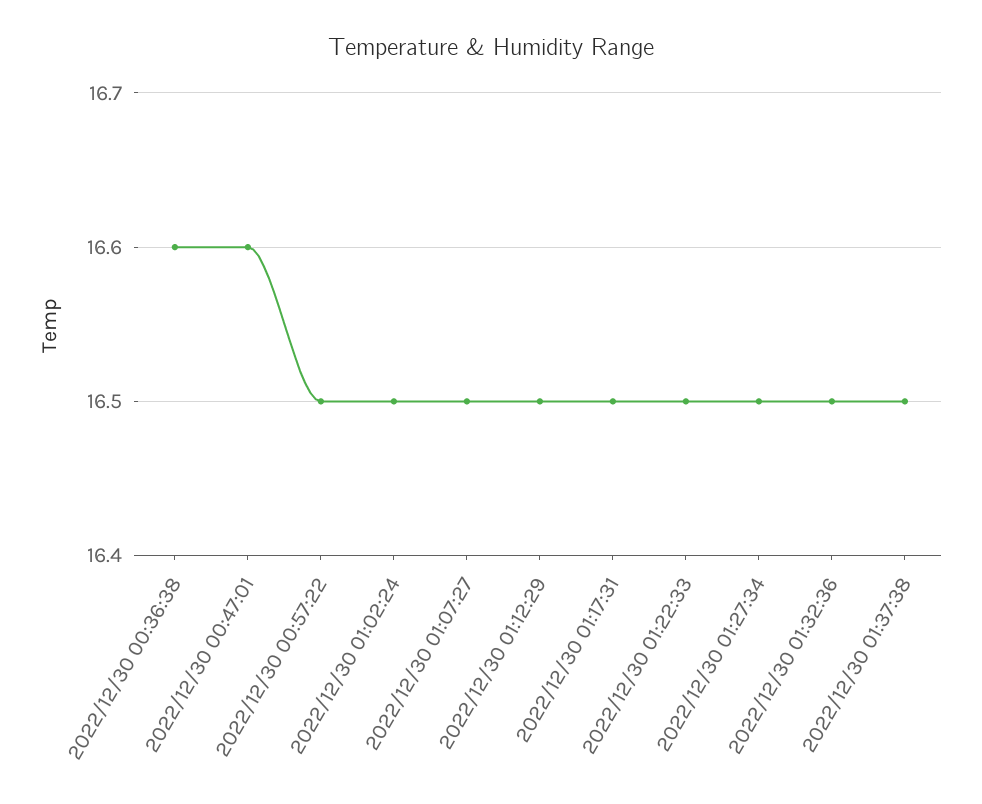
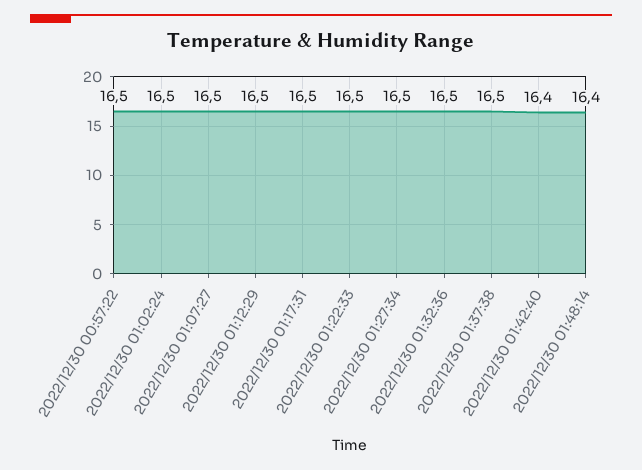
2022/12/30 00:36:38: 16.6 -> none
2022/12/30 00:47:01: 16.6 -> none
2022/12/30 01:42:40: none -> 16.4
2022/12/30 01:48:14: none -> 16.4

